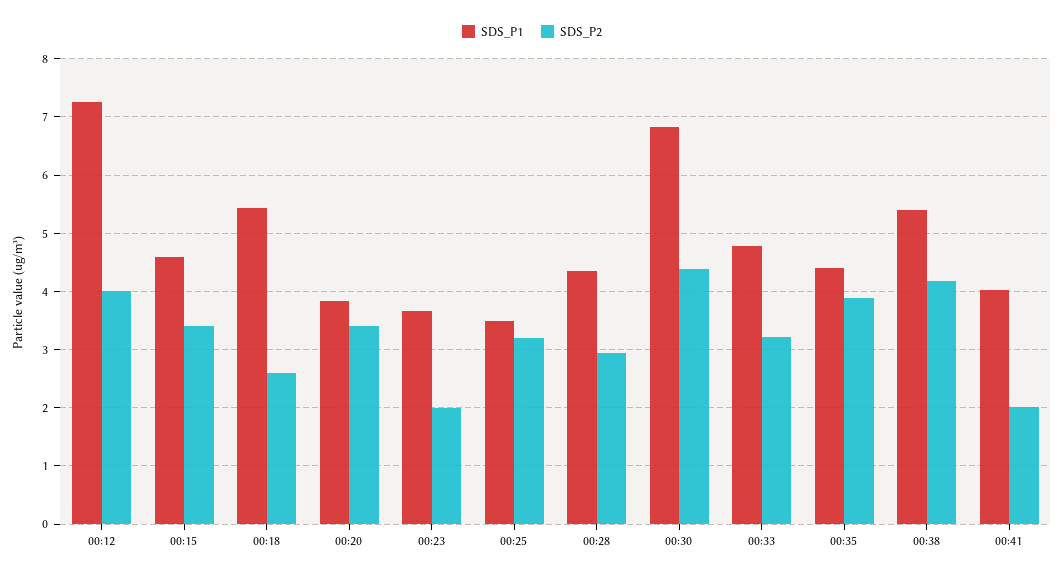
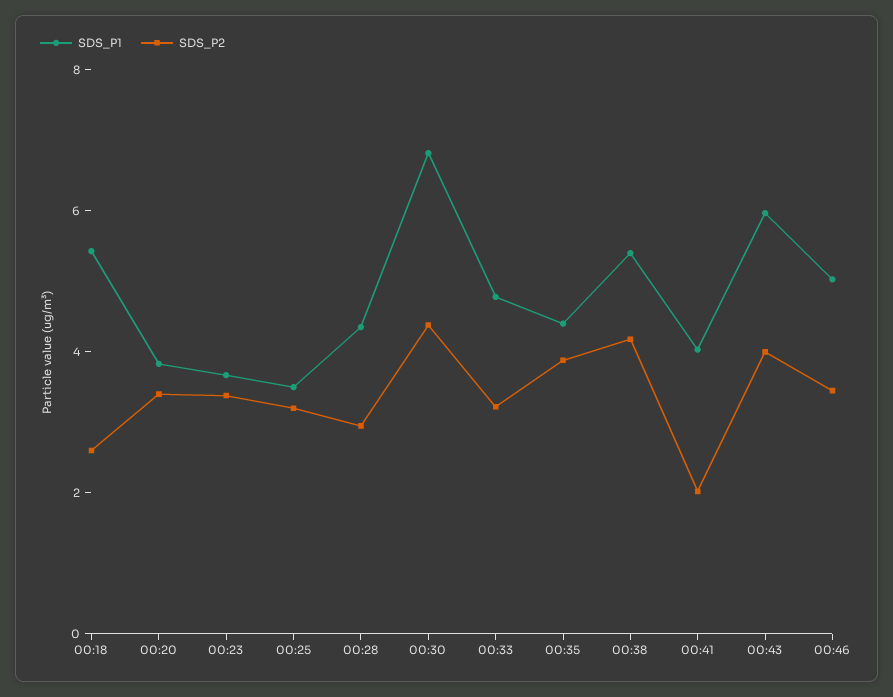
SDS_P1, 00:12: 7.2 -> none
SDS_P2, 00:12: 4 -> none
SDS_P1, 00:15: 4.6 -> none
SDS_P2, 00:15: 3.4 -> none
SDS_P2, 00:23: 2 -> 3.5
SDS_P1, 00:43: none -> 6
SDS_P2, 00:43: none -> 4
SDS_P1, 00:46: none -> 5
SDS_P2, 00:46: none -> 3.5

